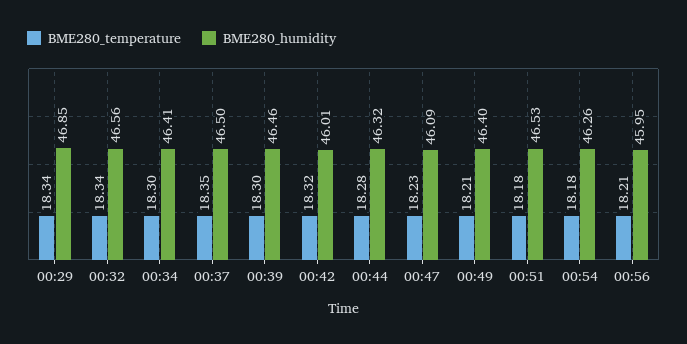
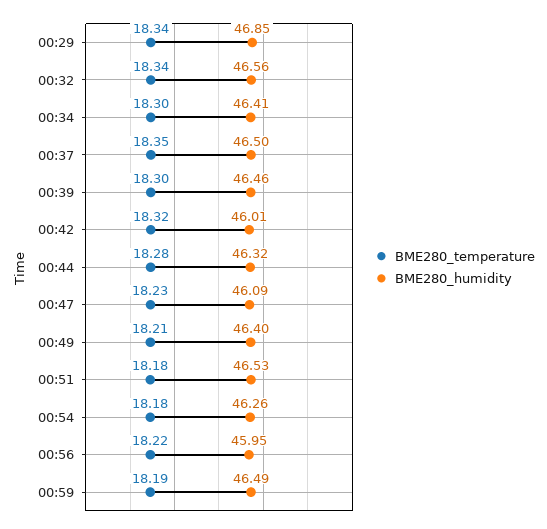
BME280_temperature, 00:56: 18.21 -> 18.22
BME280_temperature, 00:59: none -> 18.19
BME280_humidity, 00:59: none -> 46.49

